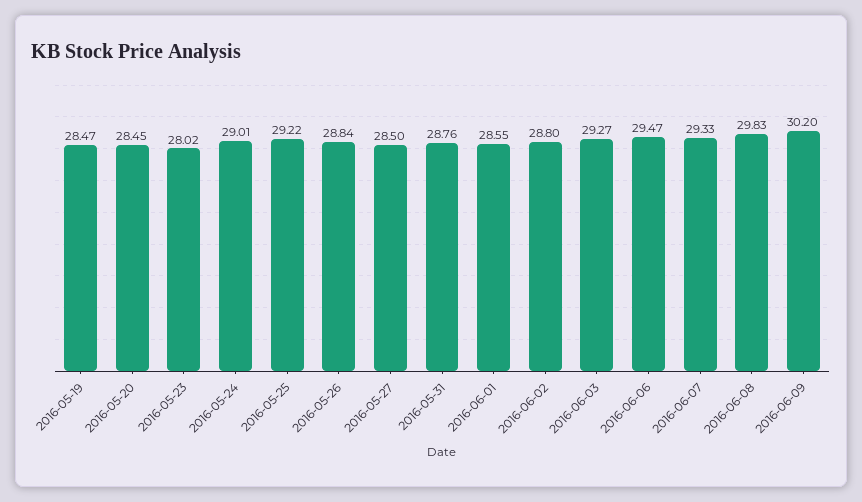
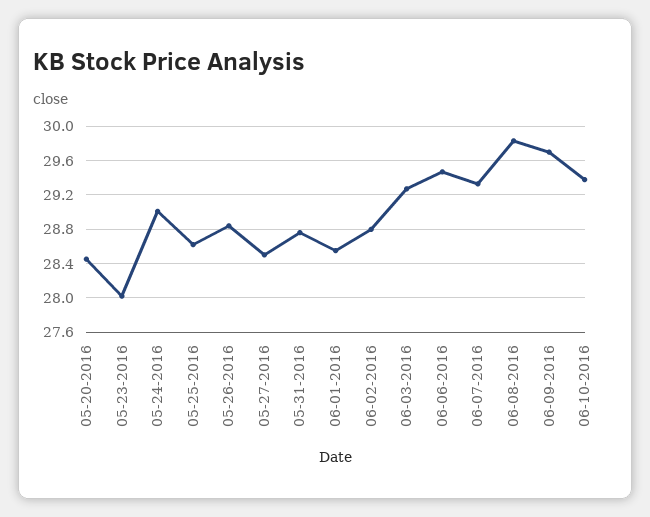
2016-05-19: 28.47 -> none
2016-05-25: 29.22 -> 28.6
2016-06-09: 30.2 -> 29.7
06-10-2016: none -> 29.4

